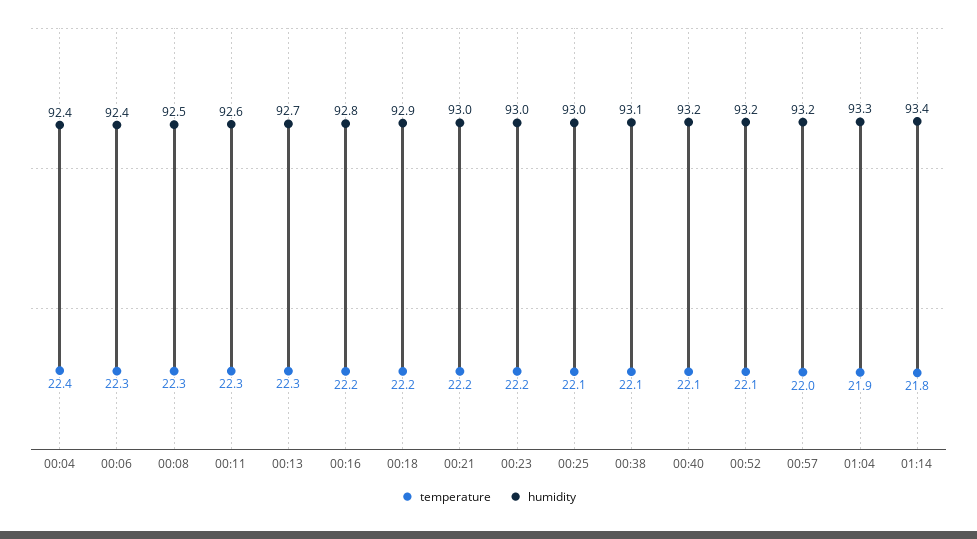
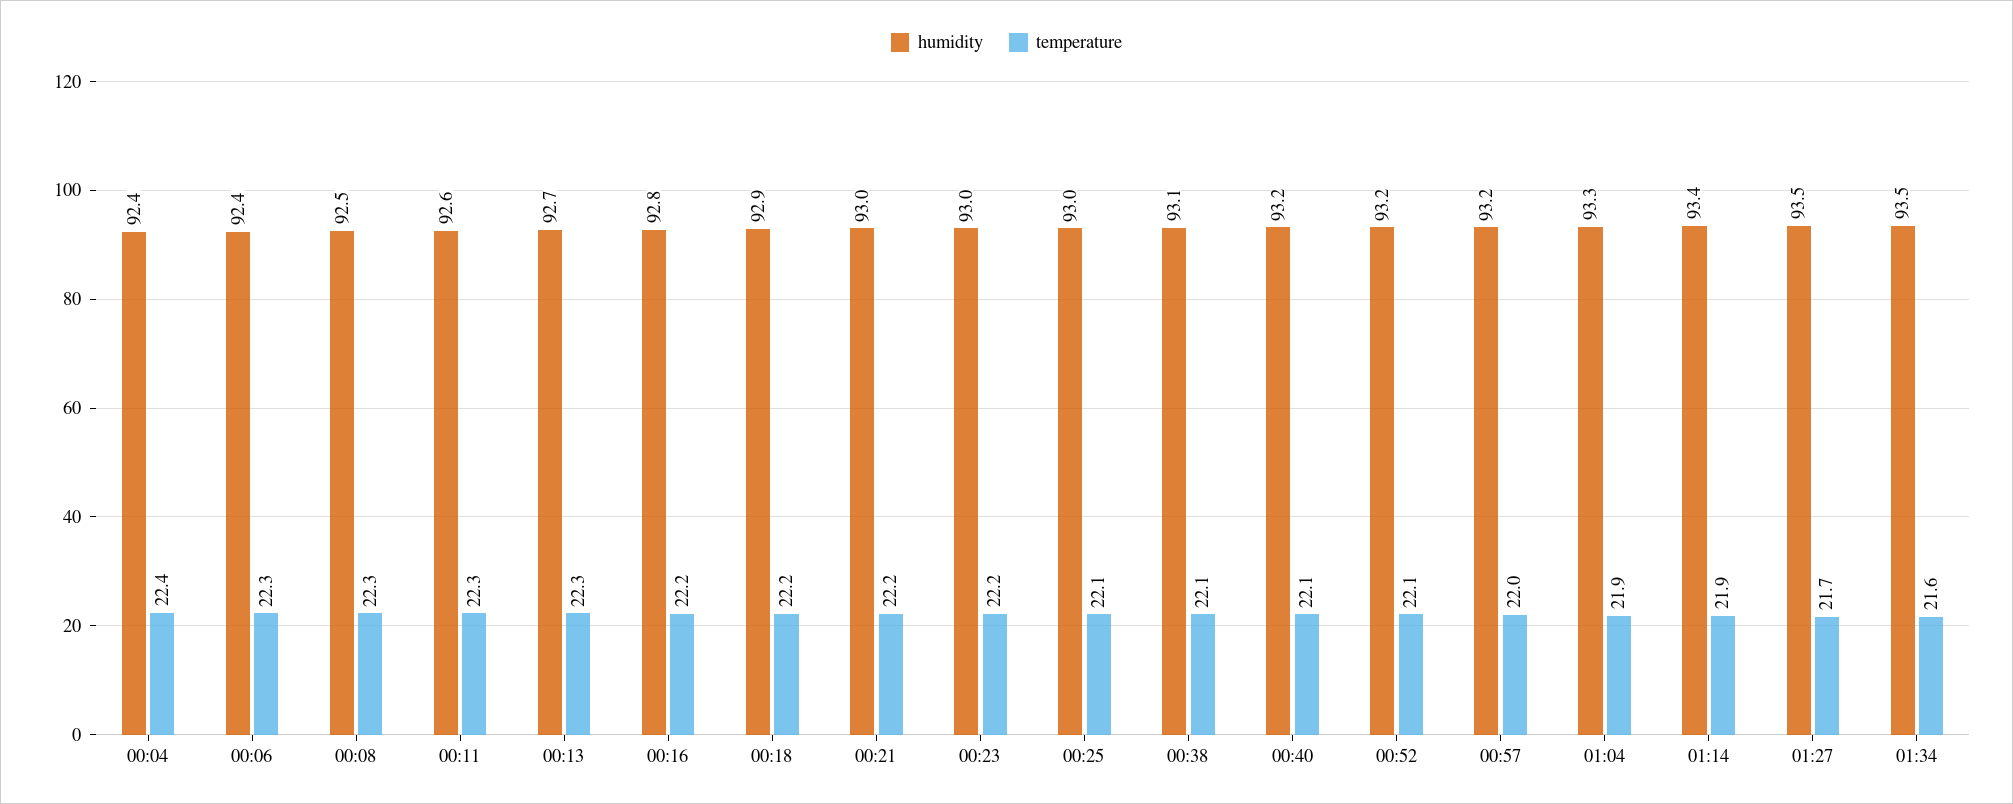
temperature, 01:14: 21.8 -> 21.9
humidity, 01:27: none -> 93.5
temperature, 01:27: none -> 21.7
humidity, 01:34: none -> 93.5
temperature, 01:34: none -> 21.6

